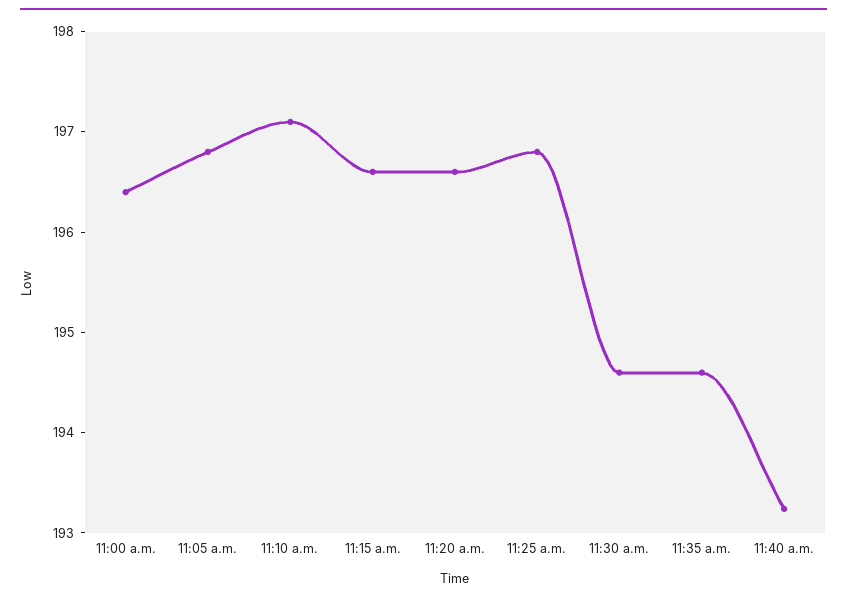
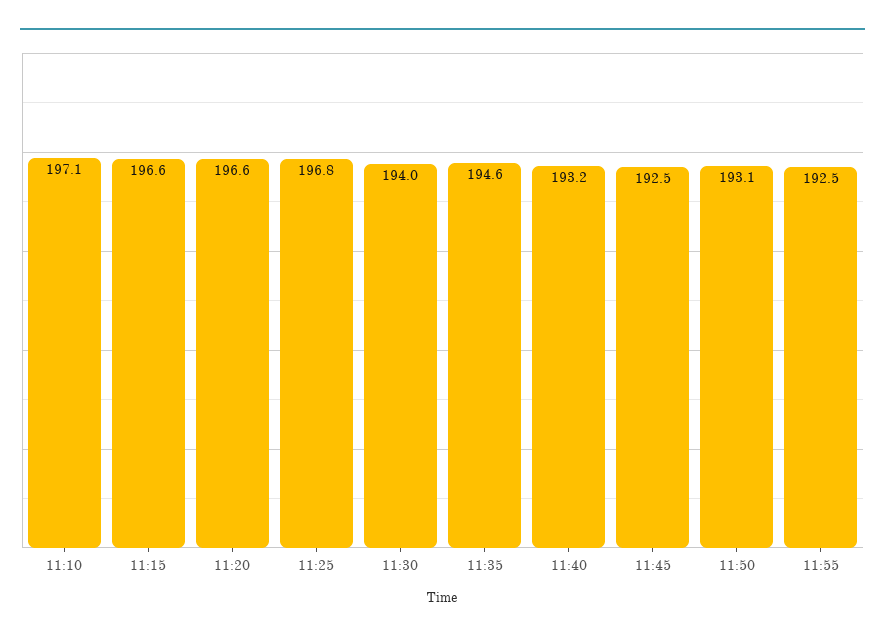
11:00 a.m.: 196.4 -> none
11:05 a.m.: 196.8 -> none
11:30 a.m.: 194.6 -> 194
11:45: none -> 192.5
11:50: none -> 193.1
11:55: none -> 192.5

